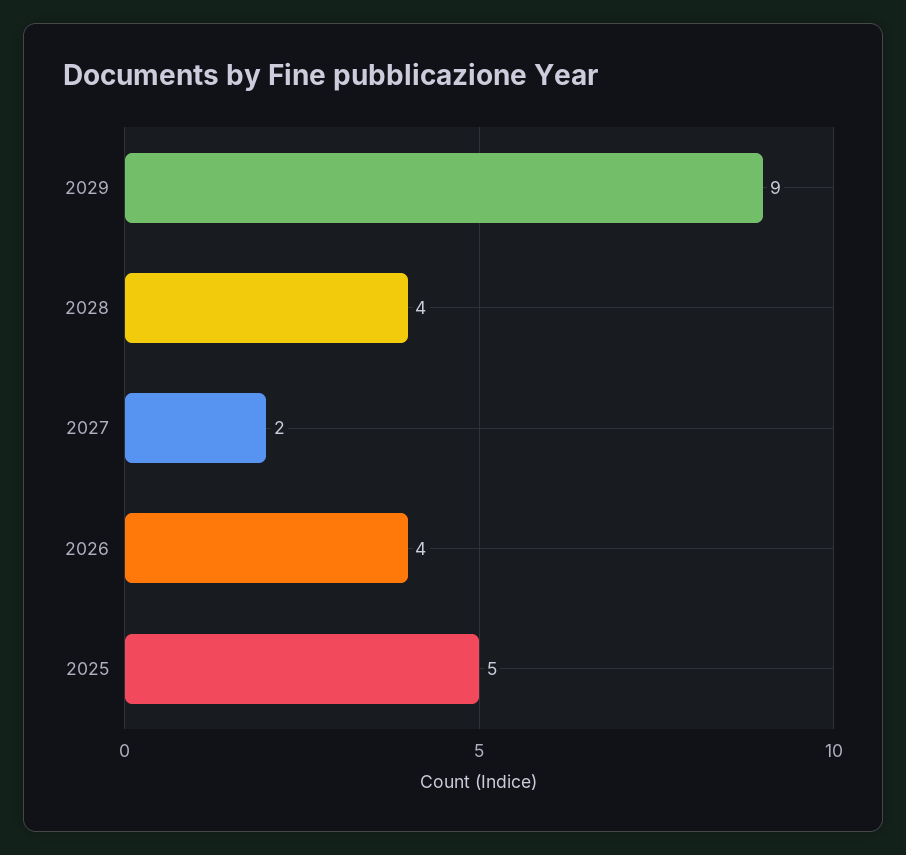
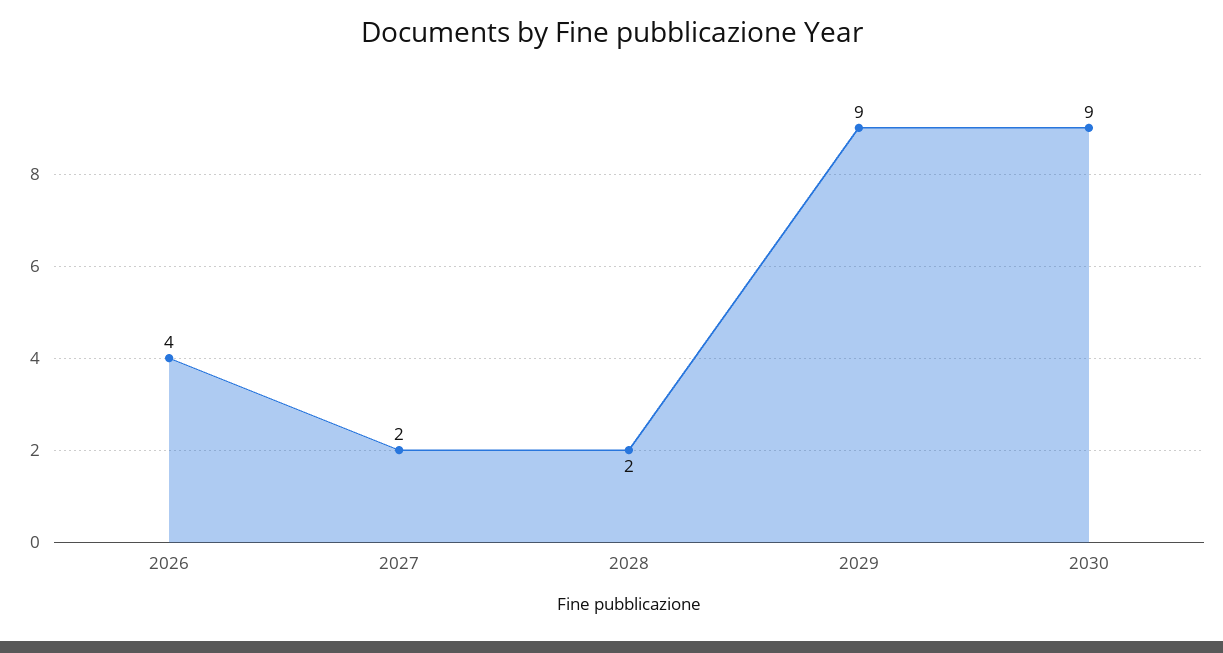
2028: 4 -> 2
2025: 5 -> none
2030: none -> 9

